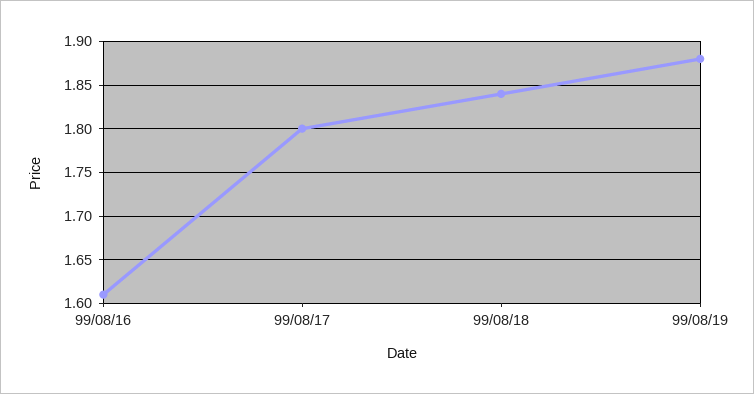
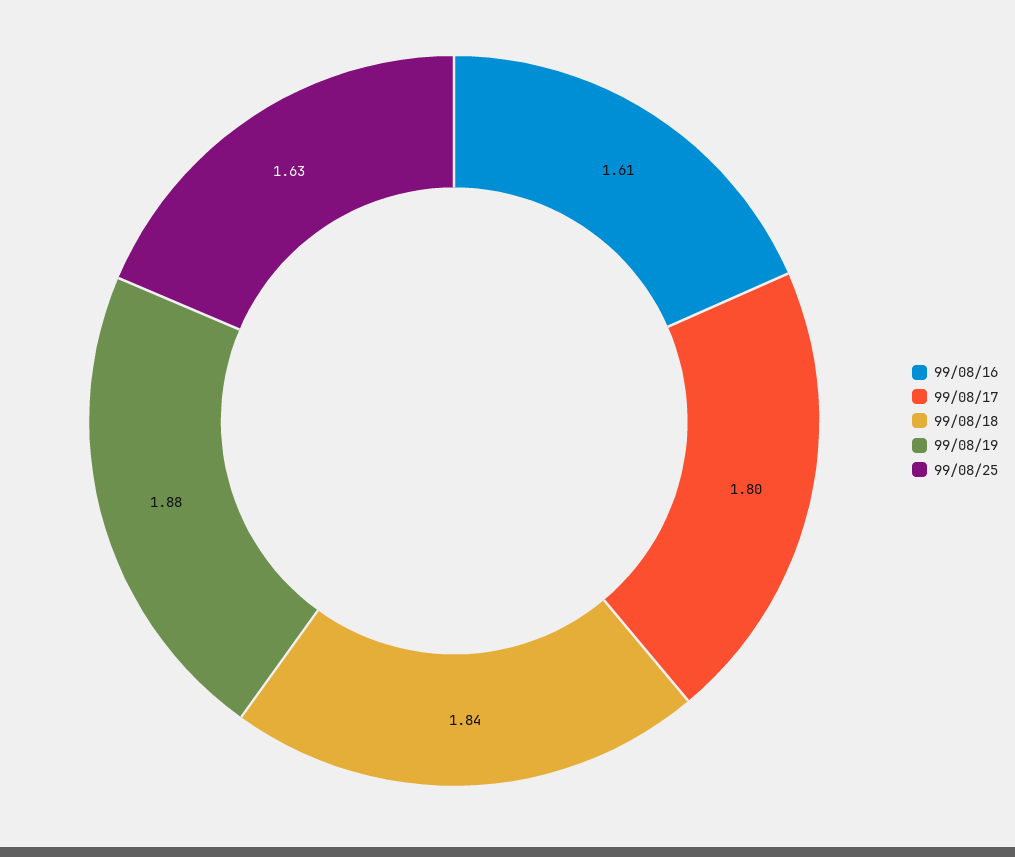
99/08/25: none -> 1.63

